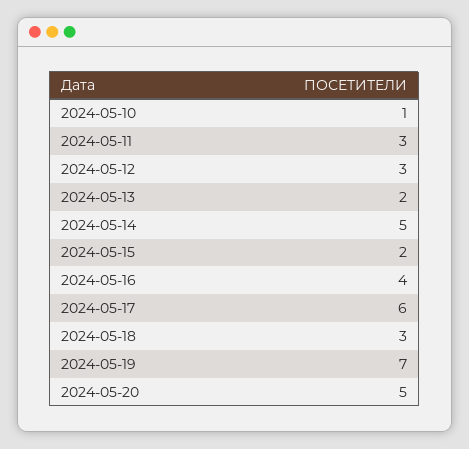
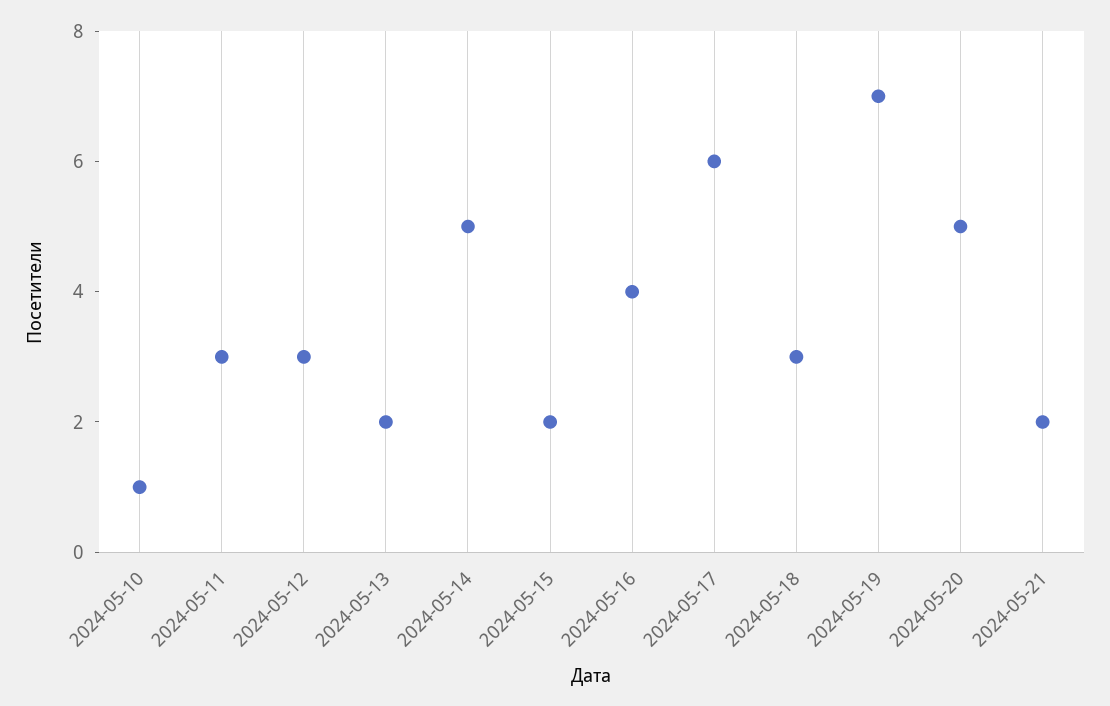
2024-05-21: none -> 2

